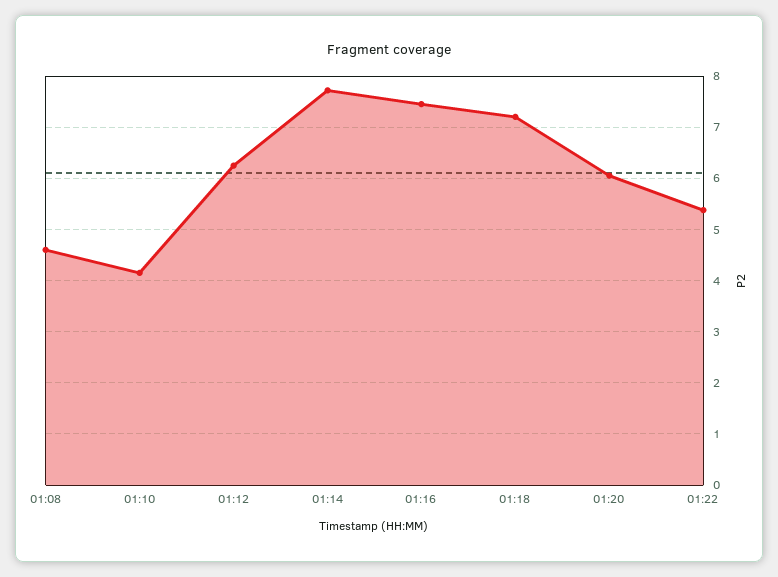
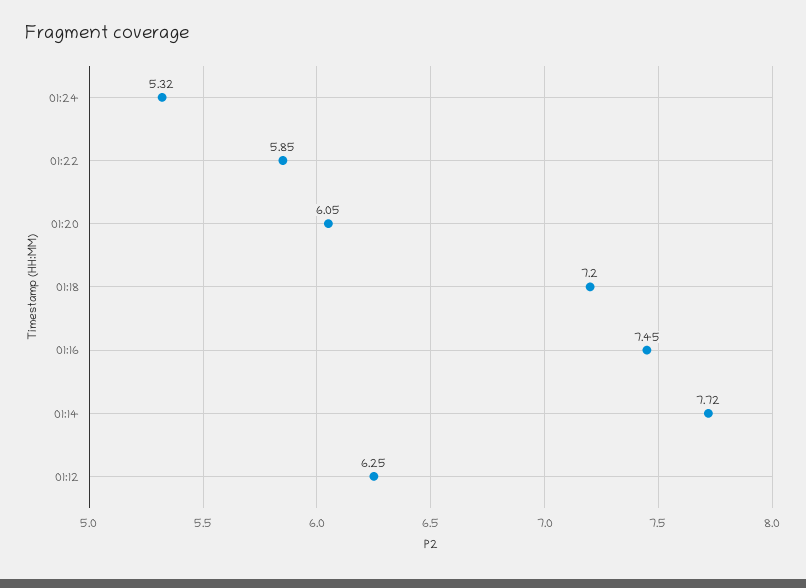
01:08: 4.6 -> none
01:10: 4.2 -> none
01:22: 5.4 -> 5.85
01:24: none -> 5.32

